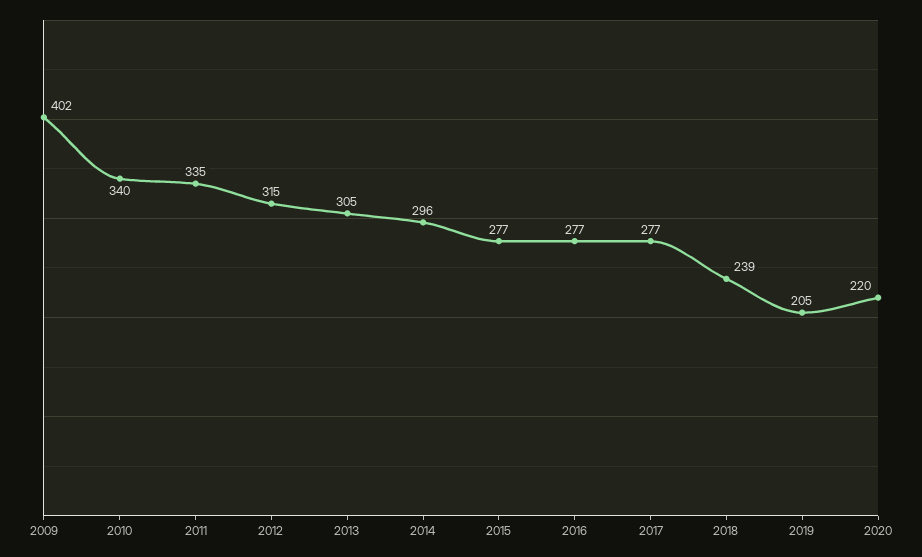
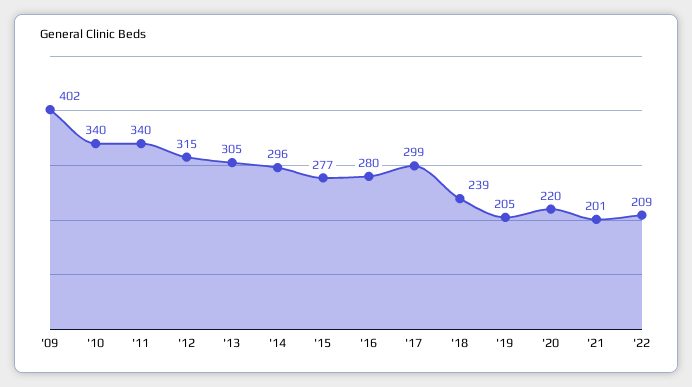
2011: 335 -> 340
2016: 277 -> 280
2017: 277 -> 299
'21: none -> 201
'22: none -> 209

